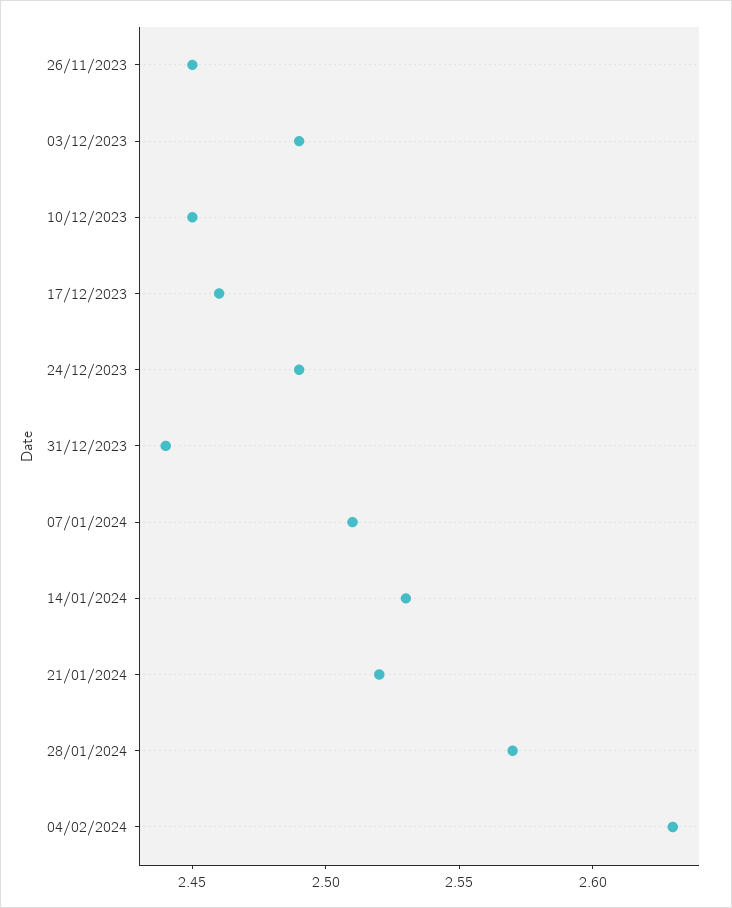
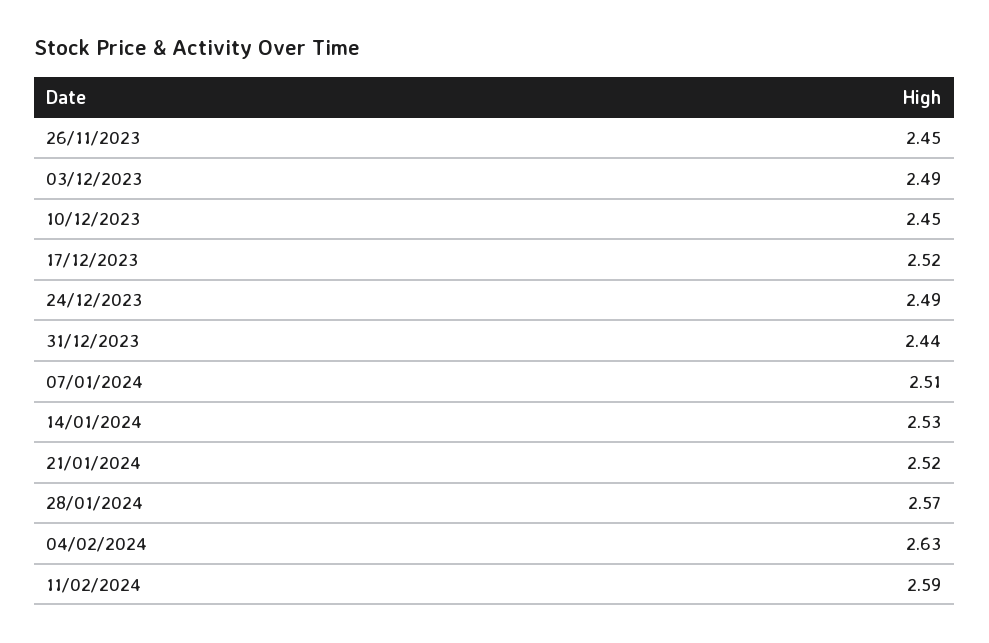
17/12/2023: 2.46 -> 2.52
11/02/2024: none -> 2.59

